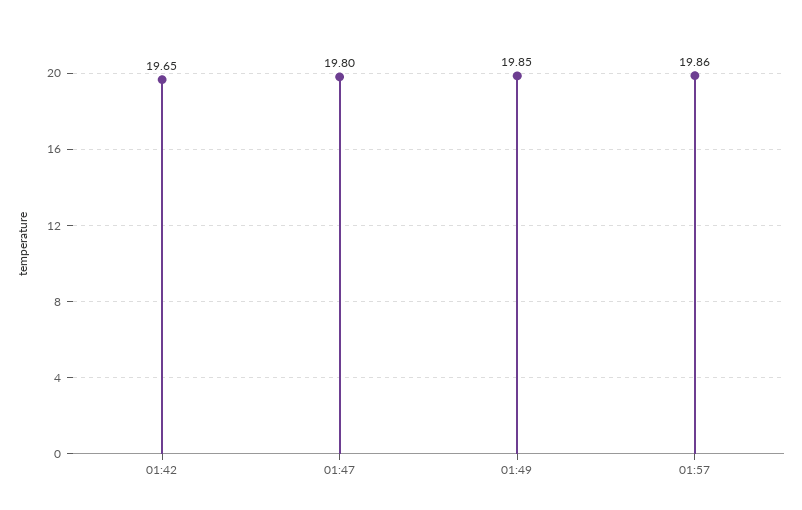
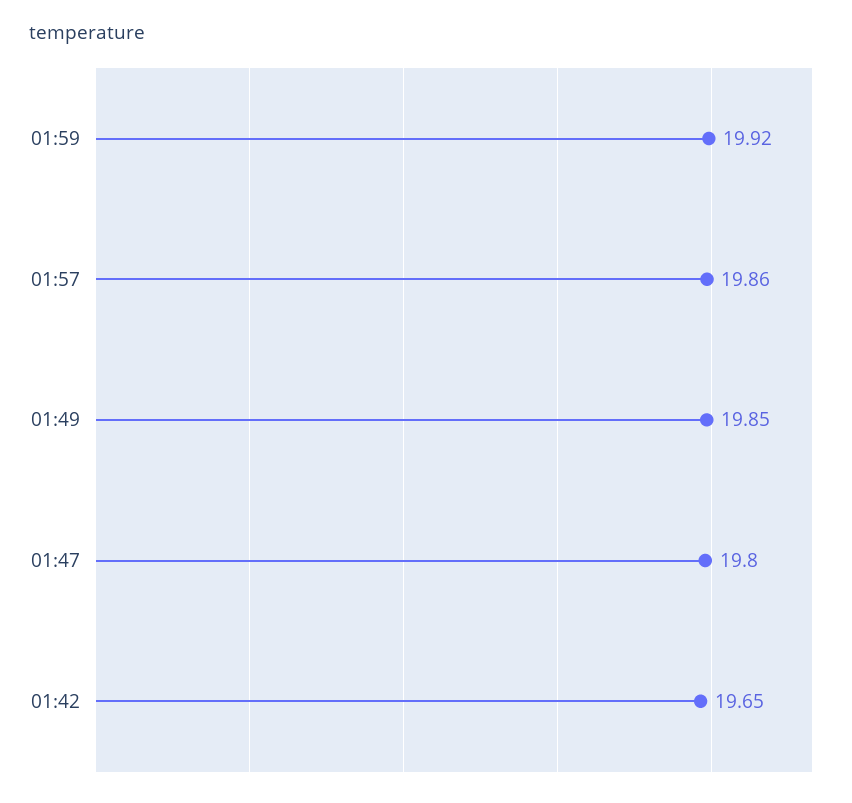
01:59: none -> 19.92

